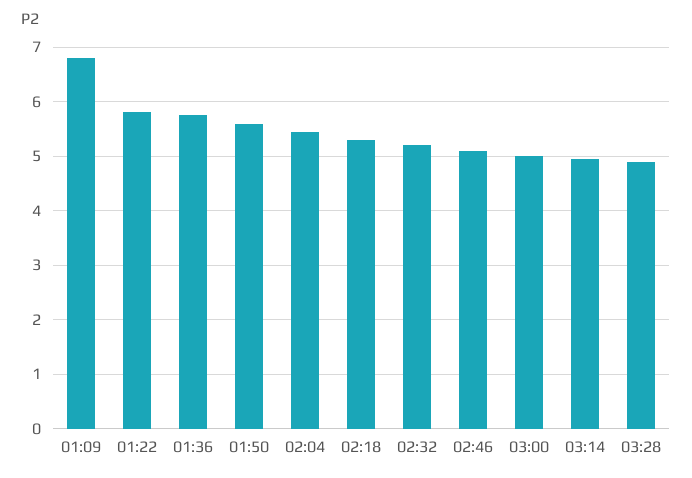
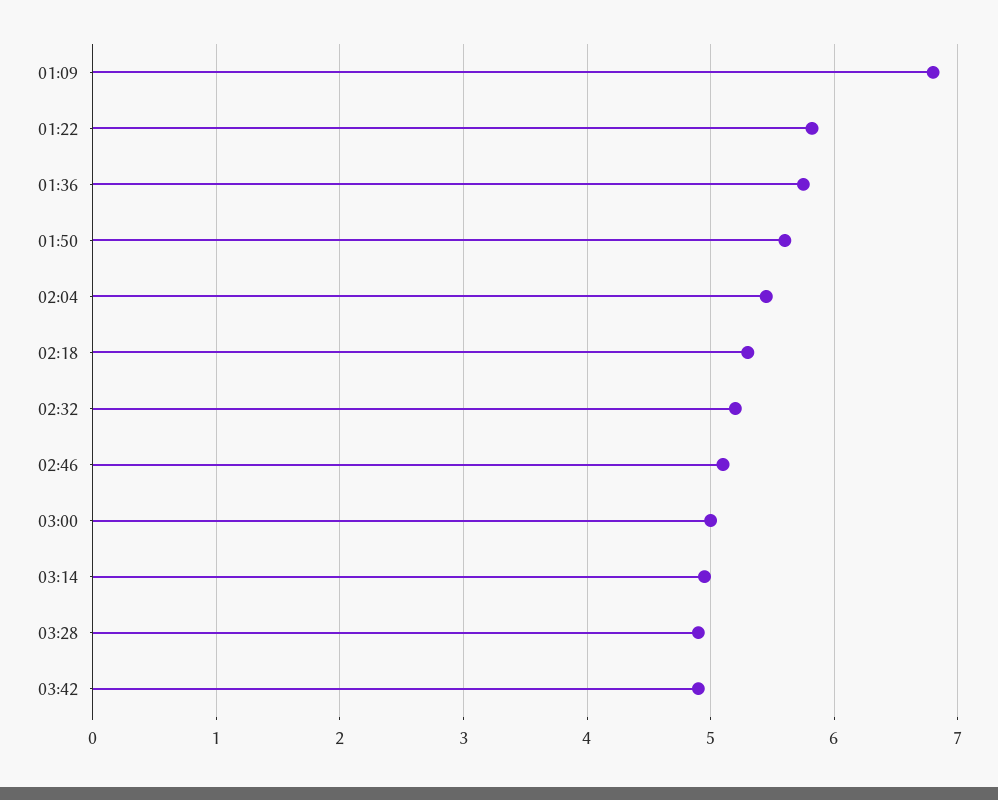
03:42: none -> 4.9

